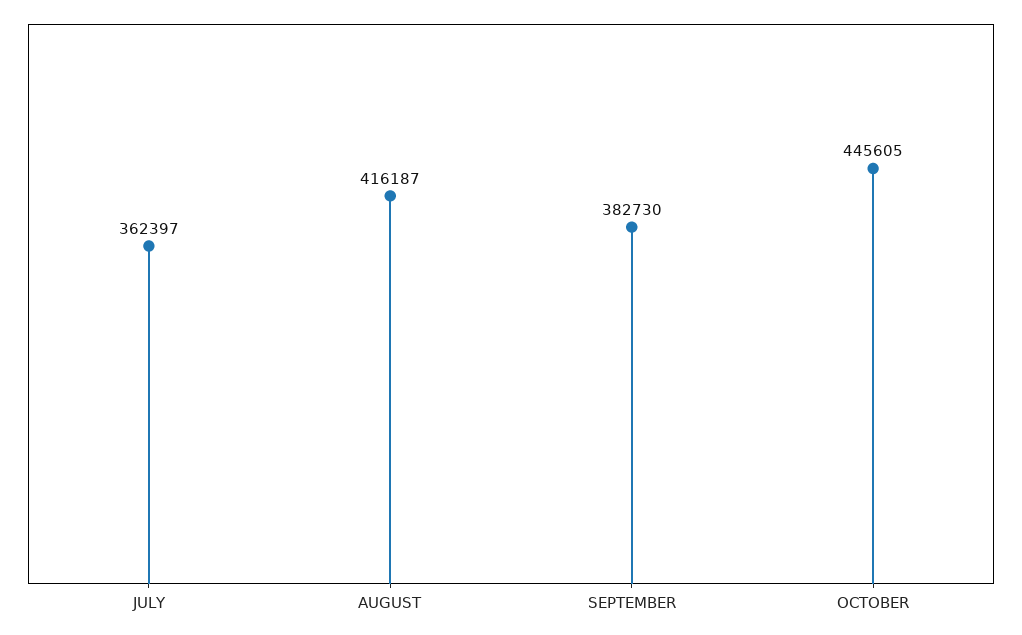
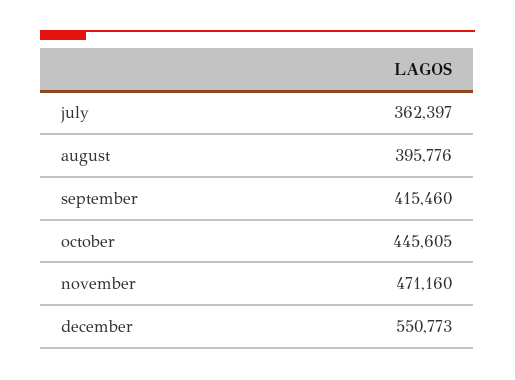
AUGUST: 416187 -> 395776
SEPTEMBER: 382730 -> 415460
november: none -> 471160
december: none -> 550773

